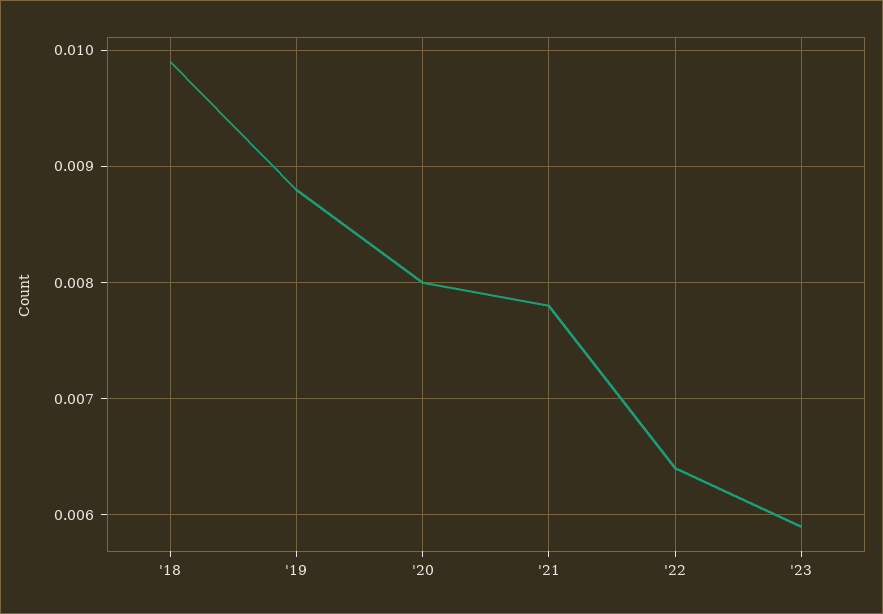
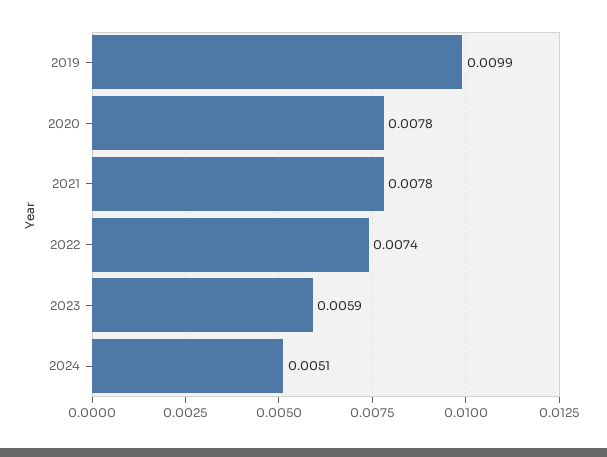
'18: 0.0099 -> none
'19: 0.0088 -> 0.0099
'20: 0.008 -> 0.0078
'22: 0.0064 -> 0.0074
2024: none -> 0.0051

